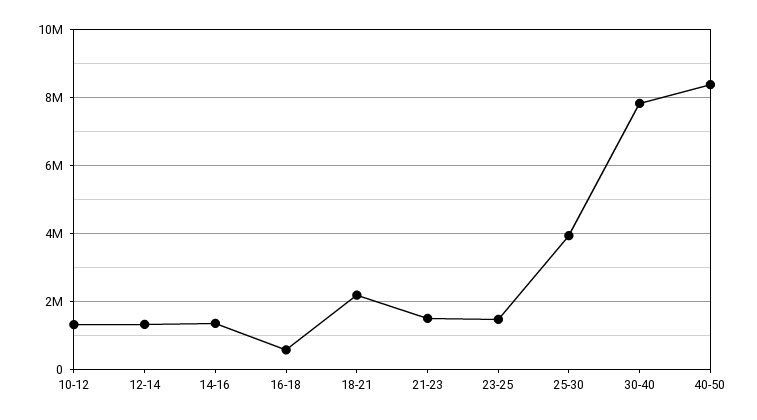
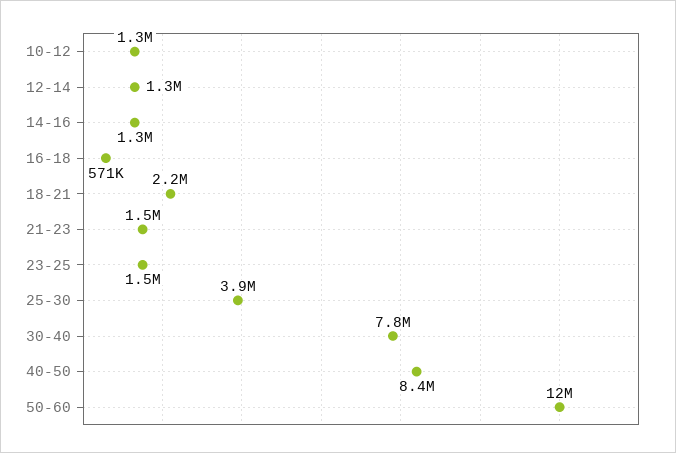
50-60: none -> 12000000

